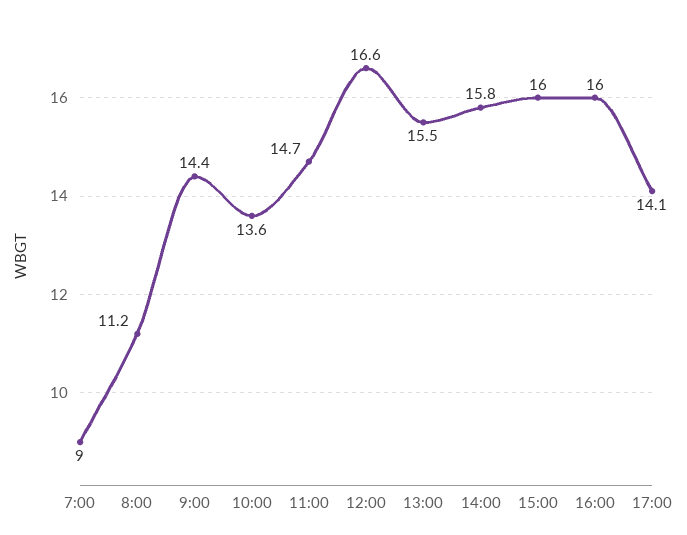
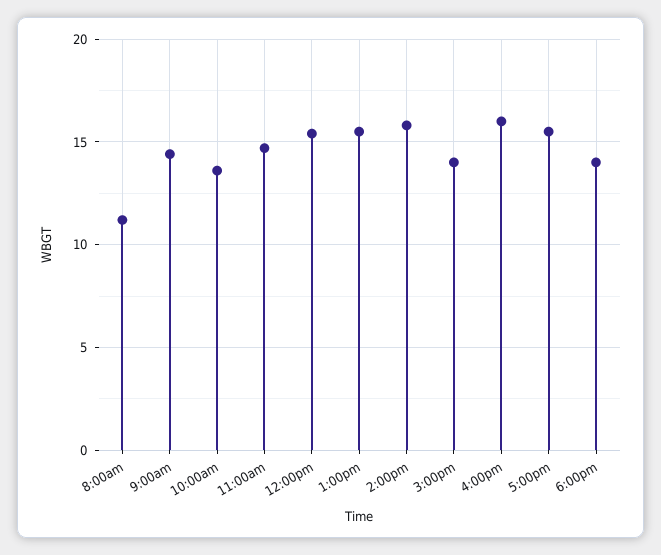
7:00: 9 -> none
12:00: 16.6 -> 15.5
15:00: 16 -> 14
17:00: 14.1 -> 15.5
6:00pm: none -> 14

